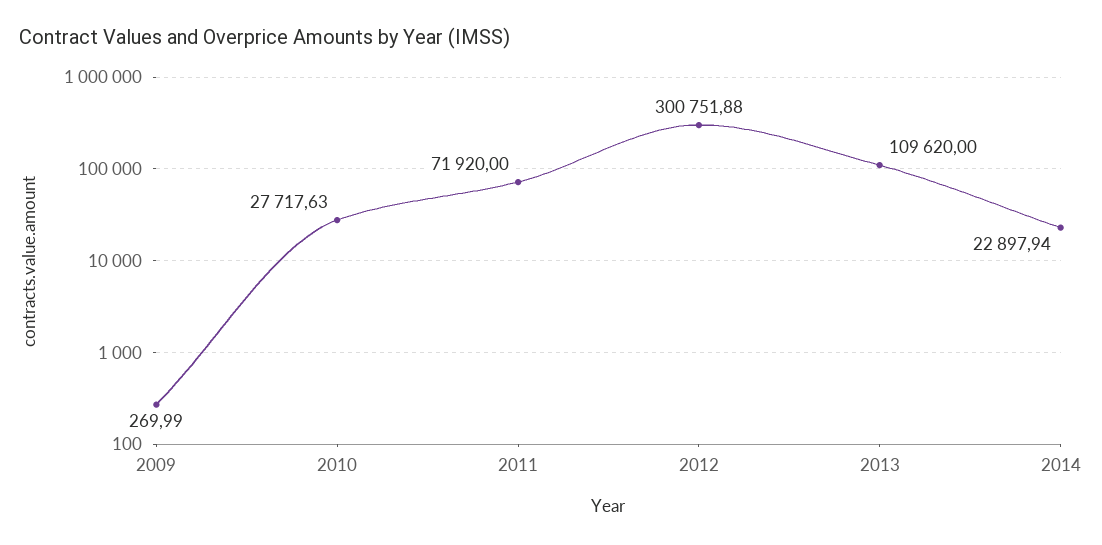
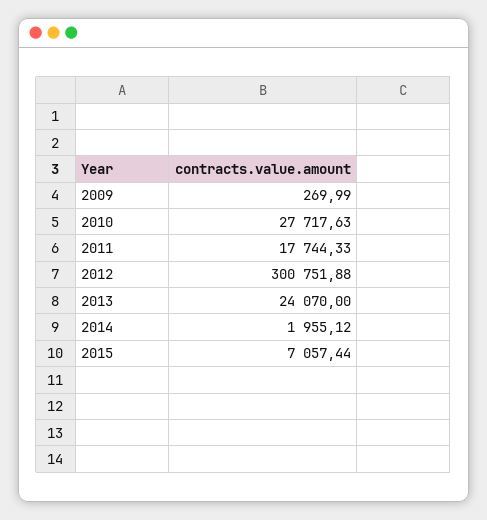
2011: 71920 -> 17744.33
2013: 109620 -> 24070
2014: 22897.94 -> 1955.12
2015: none -> 7057.44

